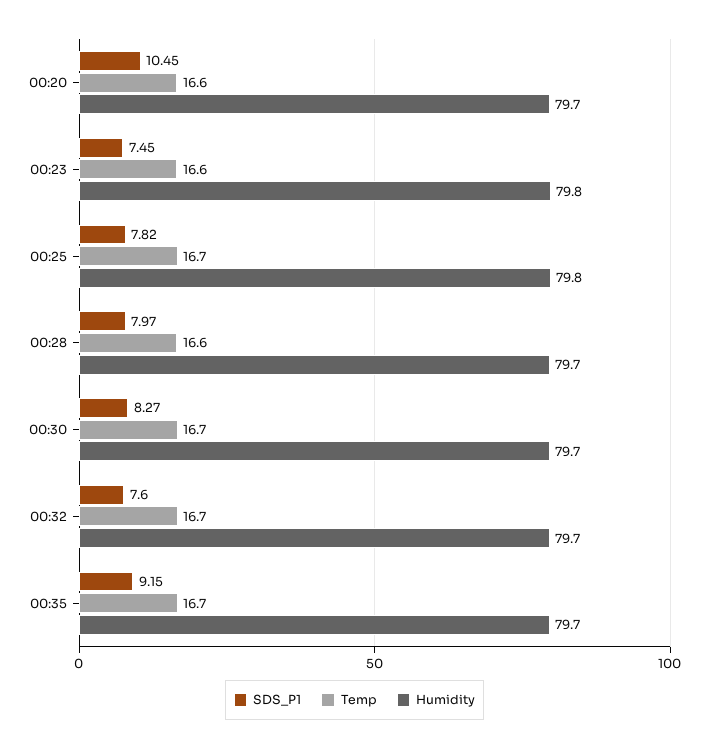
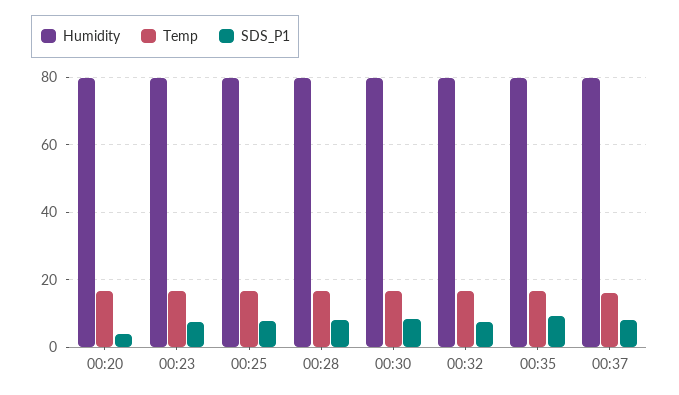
SDS_P1, 00:20: 10.45 -> 4
Humidity, 00:37: none -> 80
Temp, 00:37: none -> 16
SDS_P1, 00:37: none -> 8

